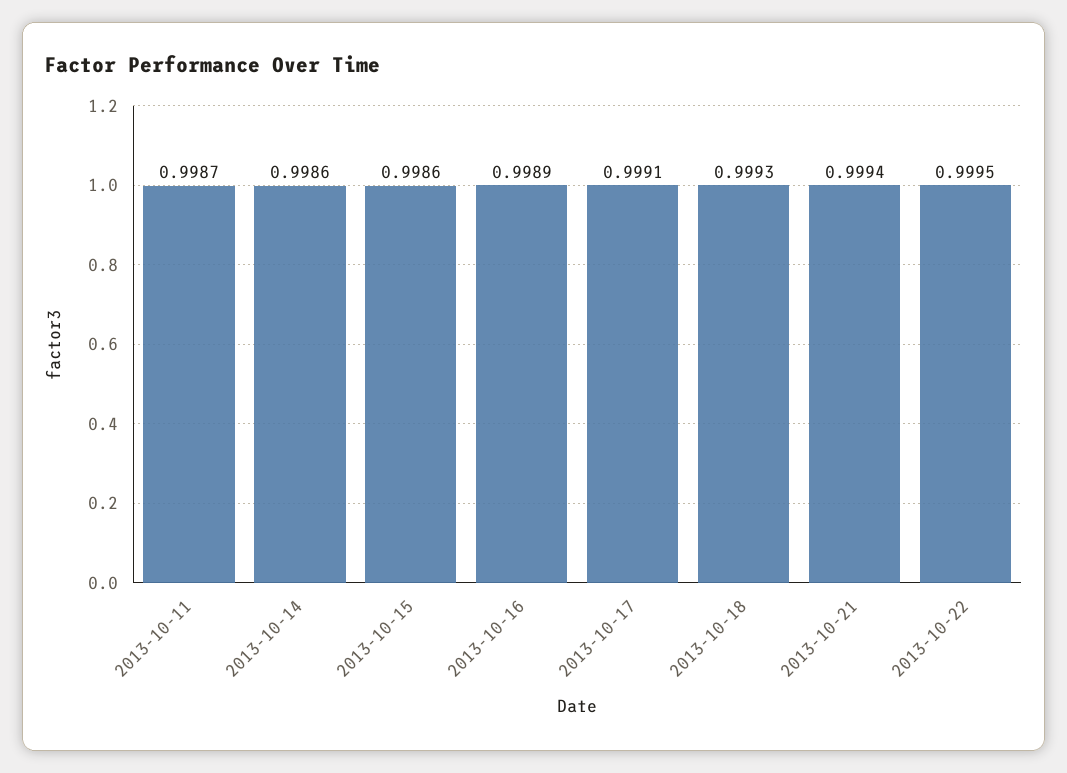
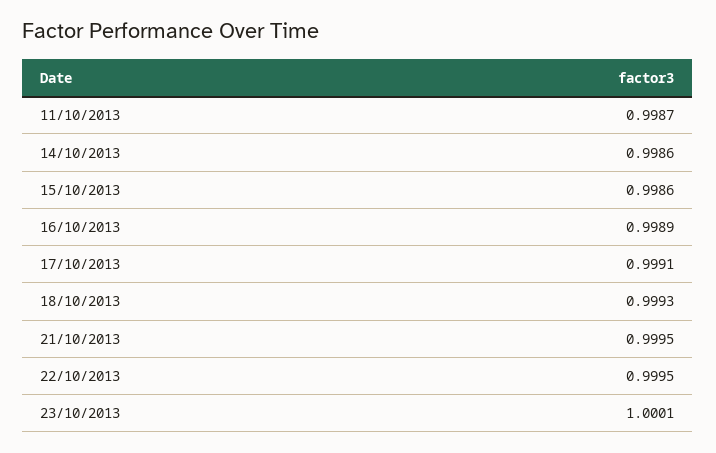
2013-10-21: 0.9994 -> 0.9995
23/10/2013: none -> 1.0001

